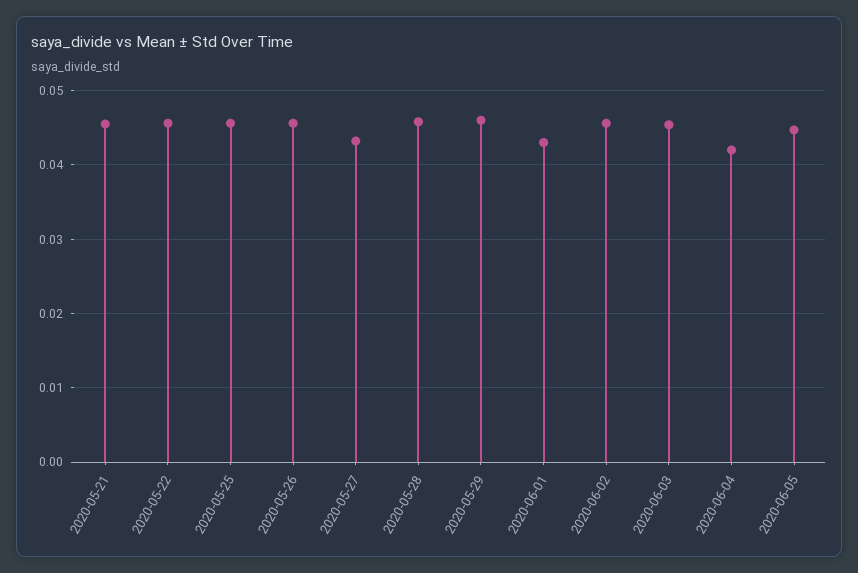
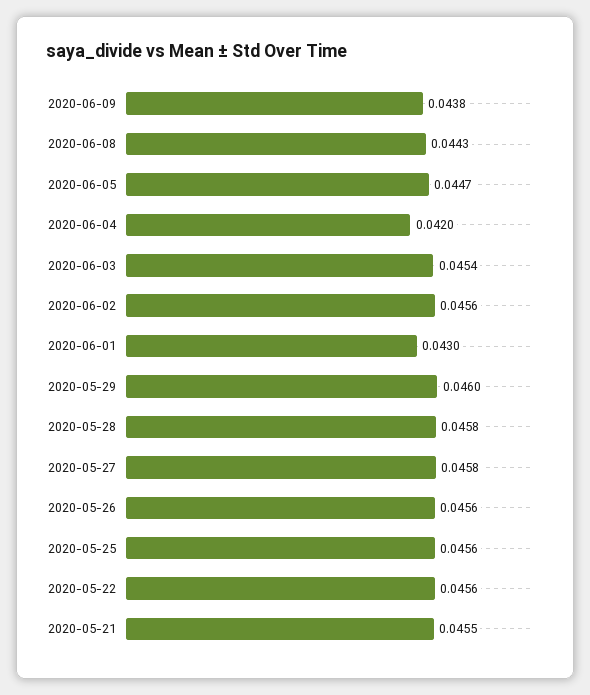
2020-05-27: 0.043 -> 0.0458
2020-06-09: none -> 0.0438
2020-06-08: none -> 0.0443

